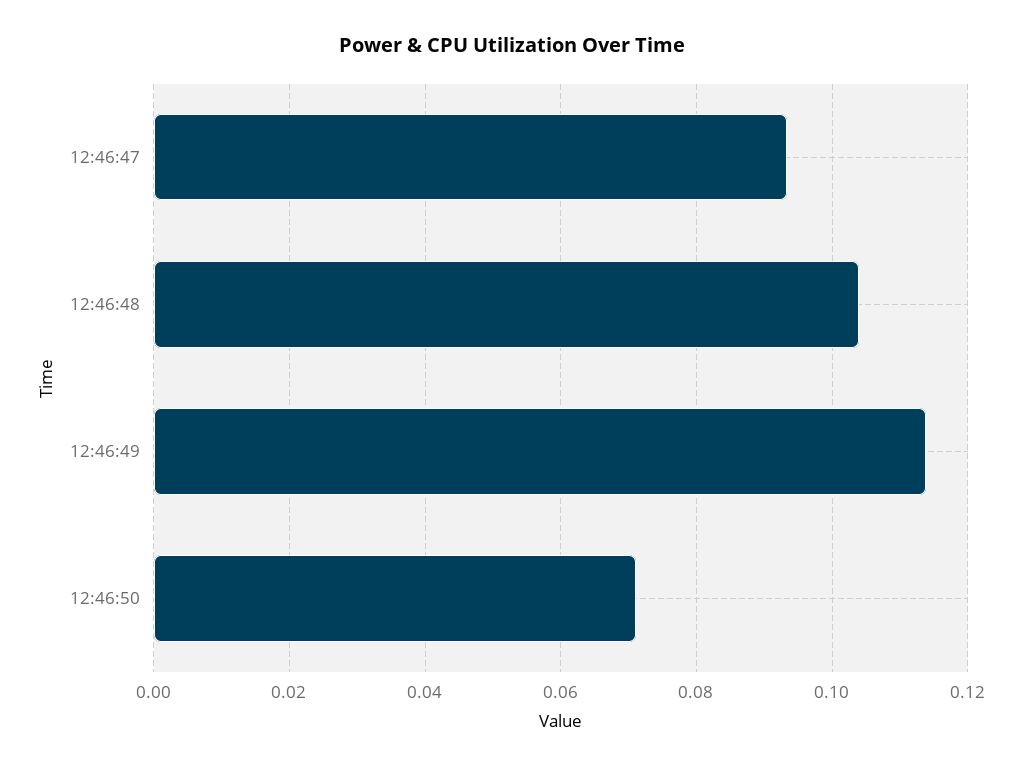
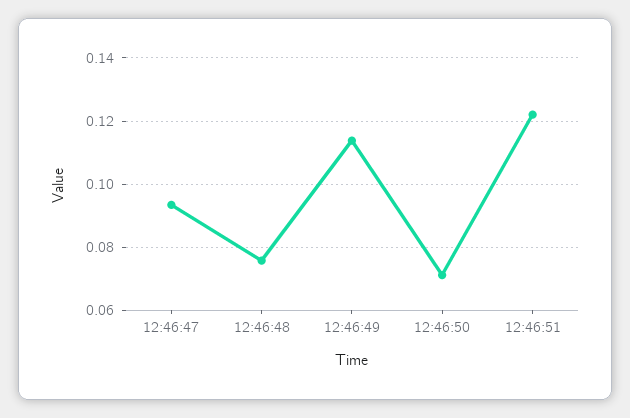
12:46:48: 0.104 -> 0.076
12:46:51: none -> 0.122

